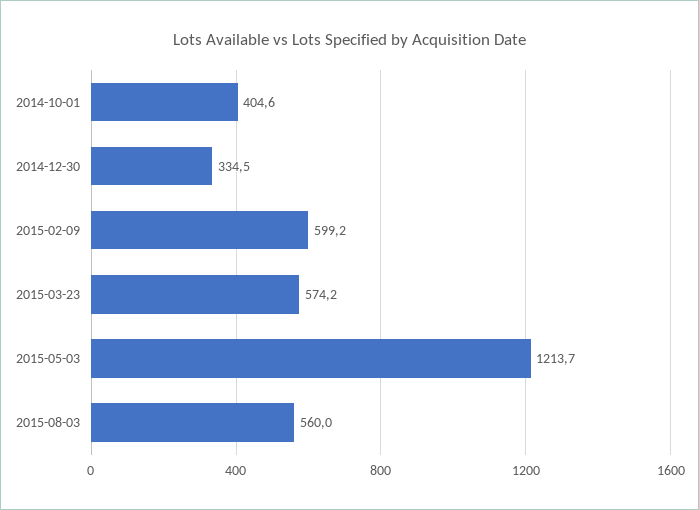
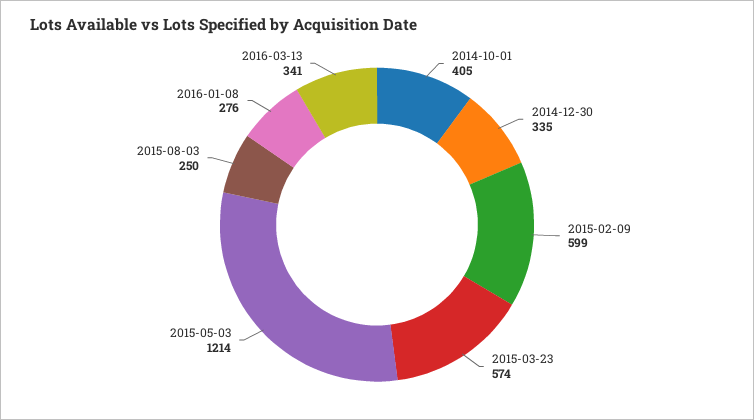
2015-08-03: 560 -> 250
2016-01-08: none -> 276
2016-03-13: none -> 341

